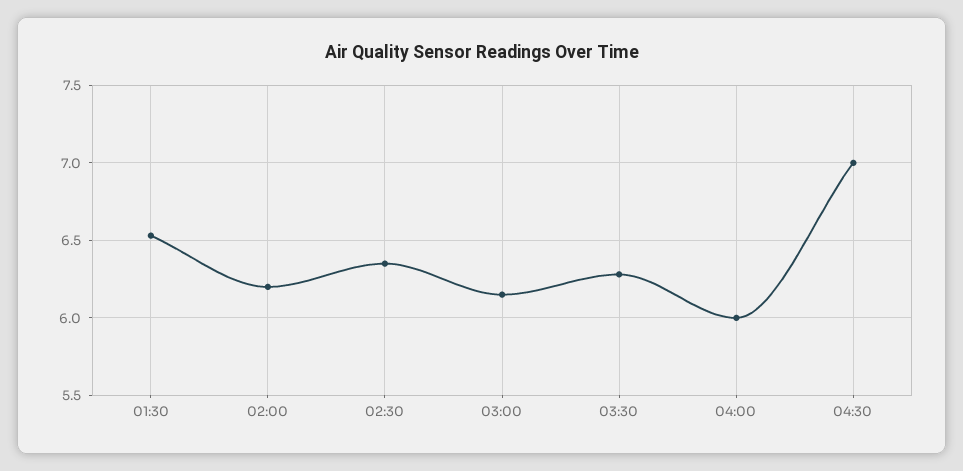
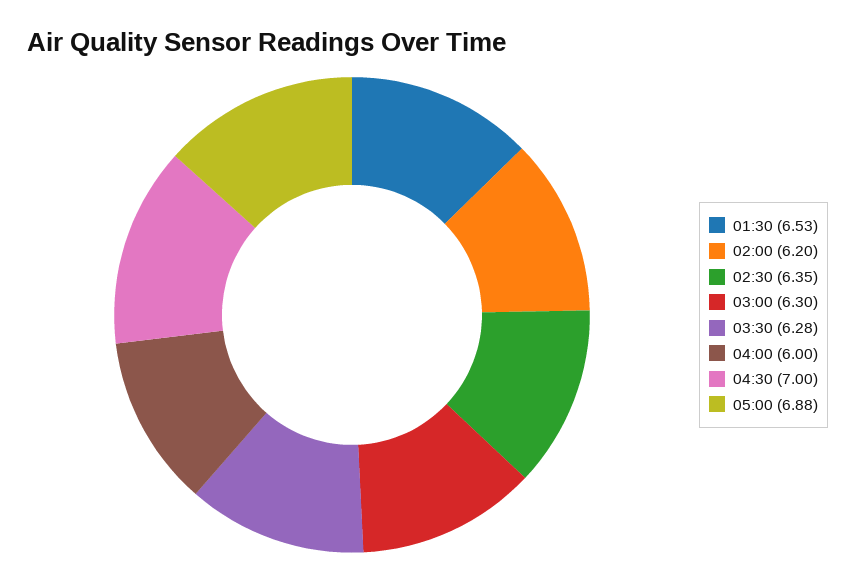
03:00: 6.15 -> 6.3
05:00: none -> 6.88

